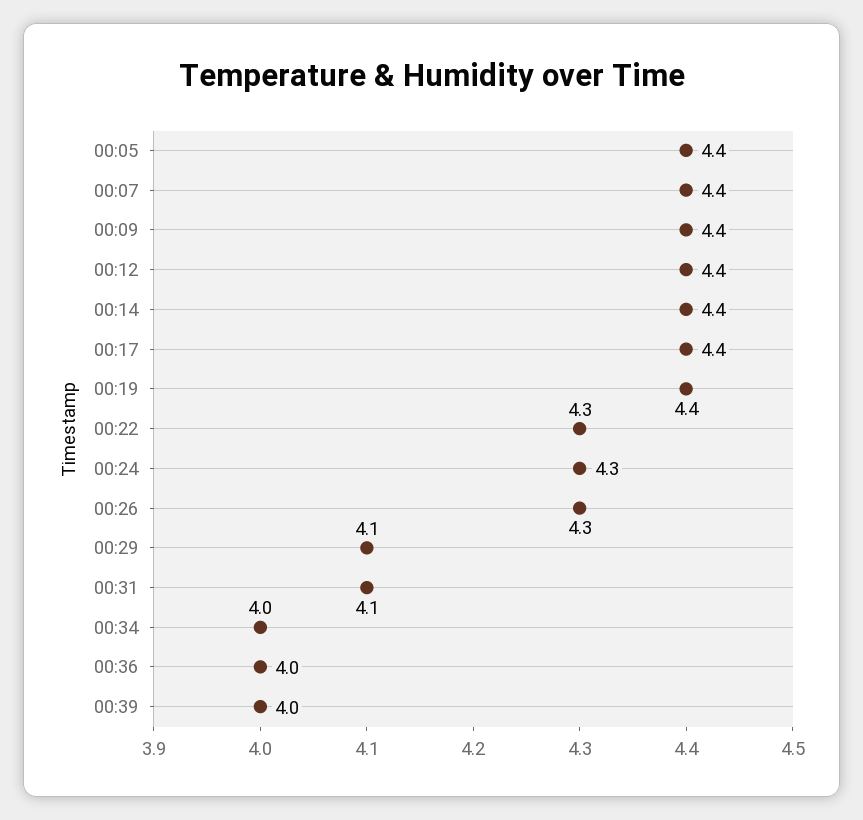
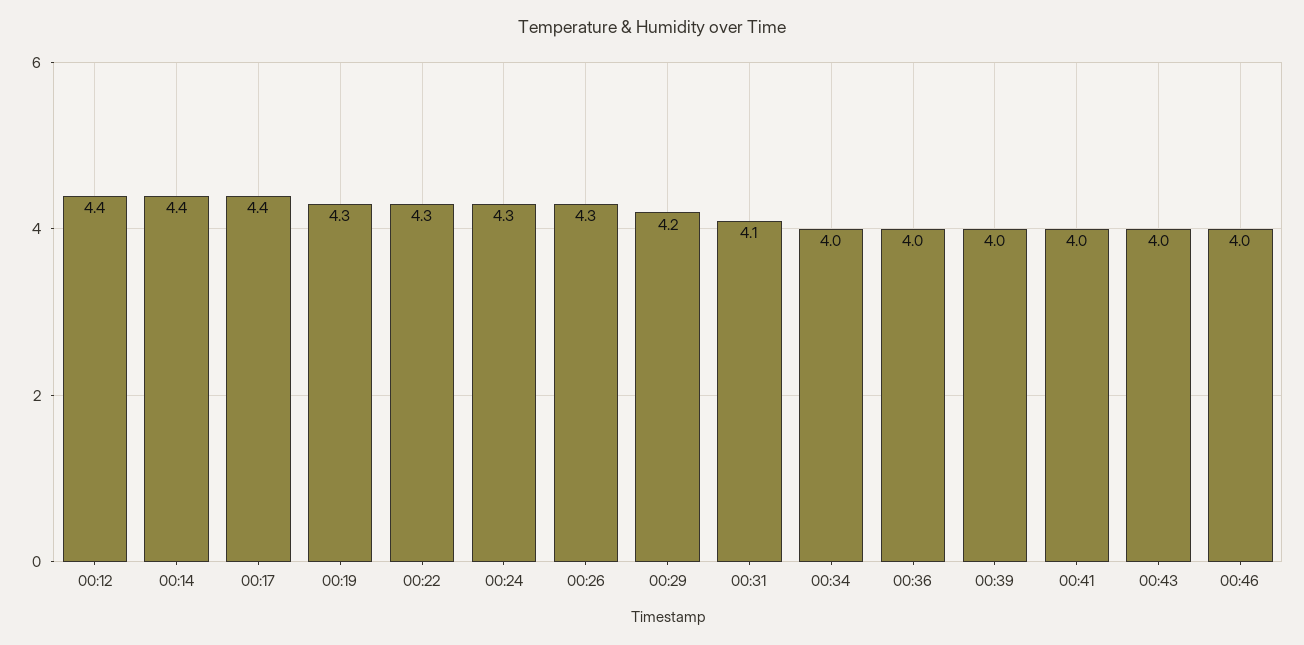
00:05: 4.4 -> none
00:07: 4.4 -> none
00:09: 4.4 -> none
00:19: 4.4 -> 4.3
00:29: 4.1 -> 4.2
00:41: none -> 4
00:43: none -> 4
00:46: none -> 4

